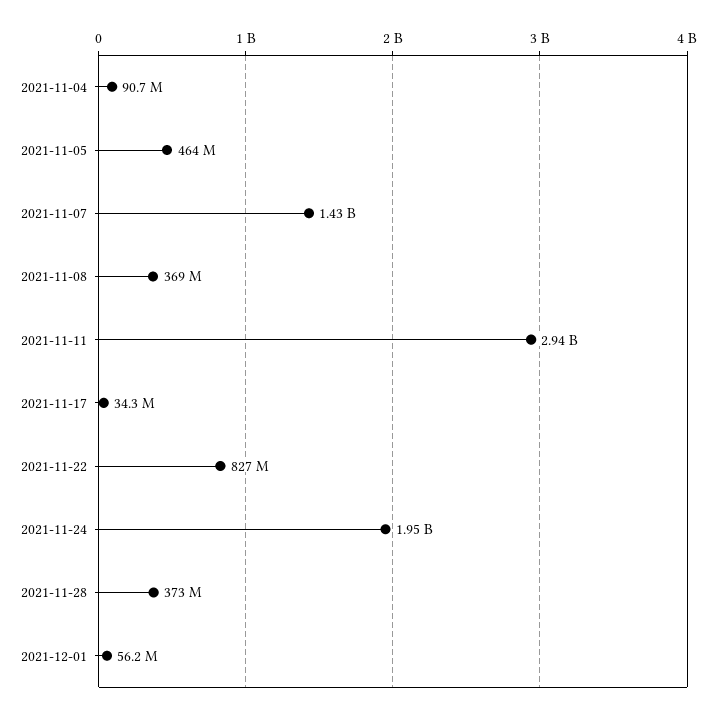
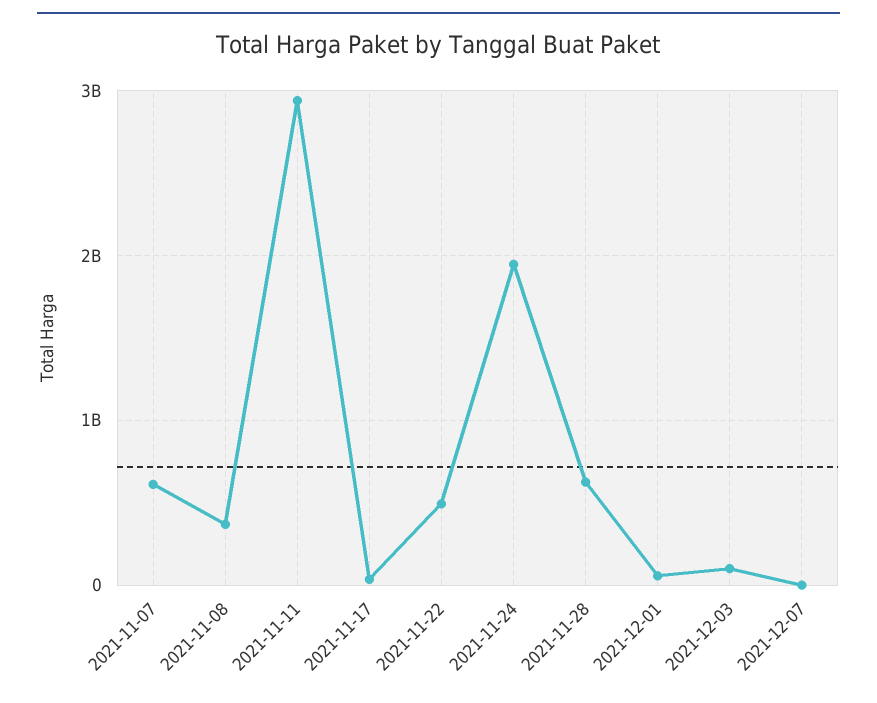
2021-11-04: 90700000 -> none
2021-11-05: 464000000 -> none
2021-11-07: 1430000000 -> 600000000
2021-11-22: 827000000 -> 500000000
2021-11-28: 373000000 -> 600000000
2021-12-03: none -> 100000000
2021-12-07: none -> 0

